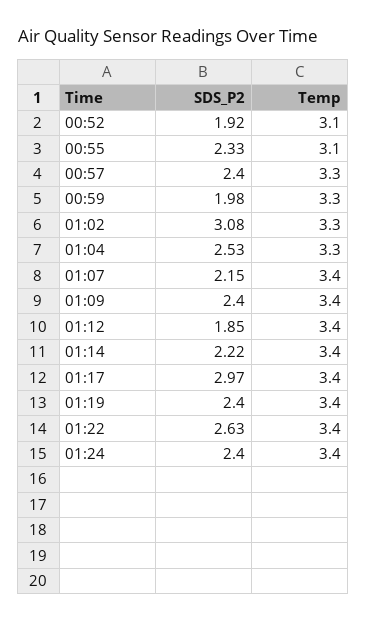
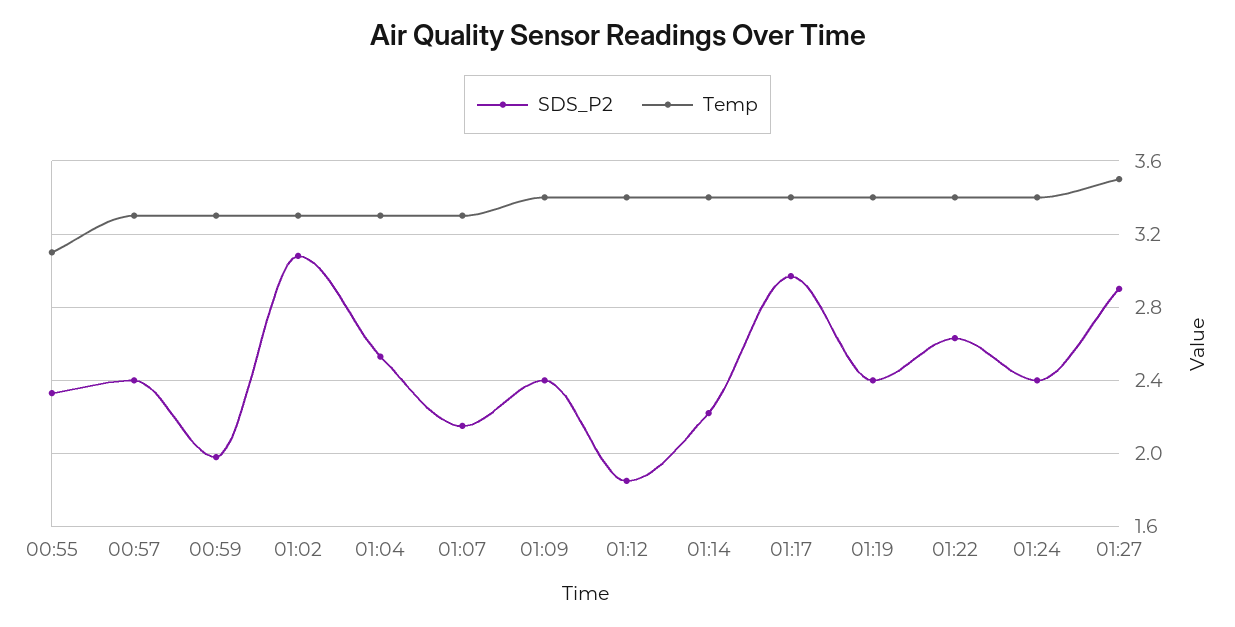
SDS_P2, 00:52: 1.92 -> none
Temp, 00:52: 3.1 -> none
Temp, 01:07: 3.4 -> 3.3
SDS_P2, 01:27: none -> 2.9
Temp, 01:27: none -> 3.5

